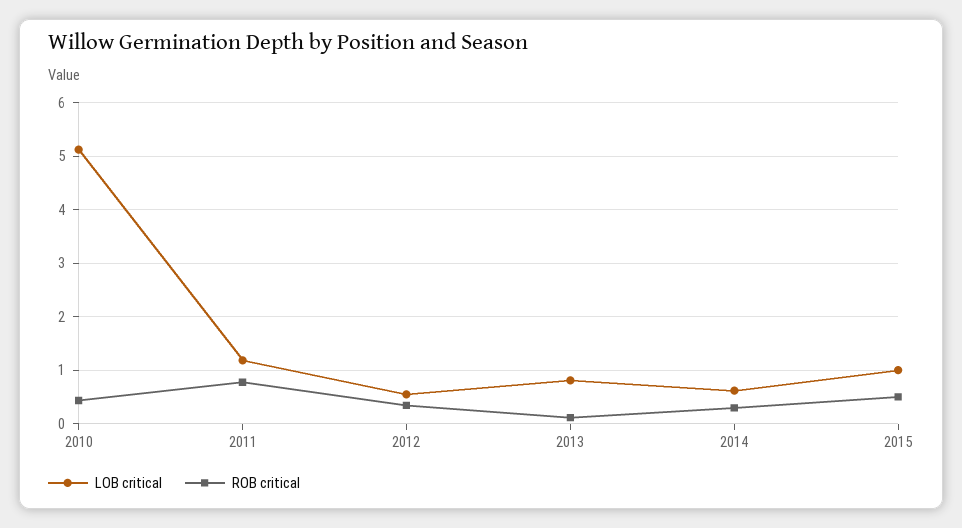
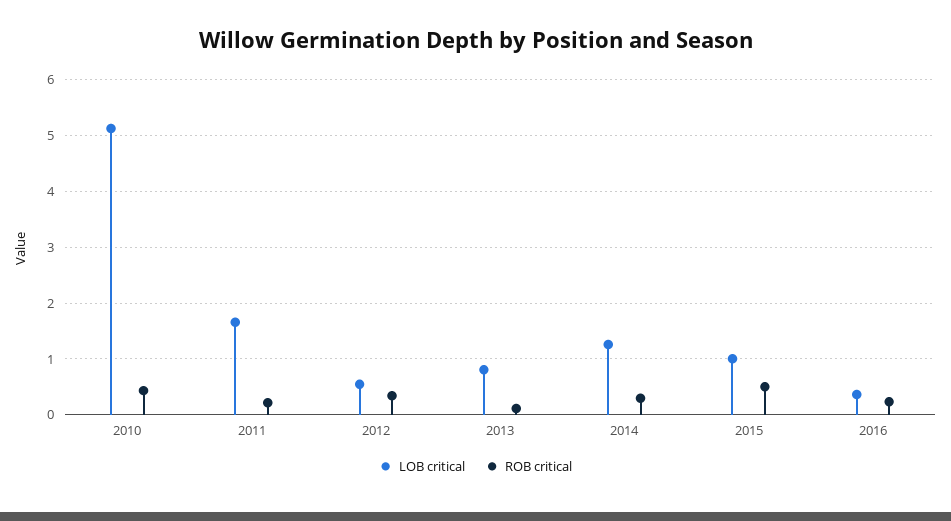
LOB critical, 2011: 1.2 -> 1.6
ROB critical, 2011: 0.8 -> 0.2
LOB critical, 2014: 0.6 -> 1.2
LOB critical, 2016: none -> 0.4
ROB critical, 2016: none -> 0.2

